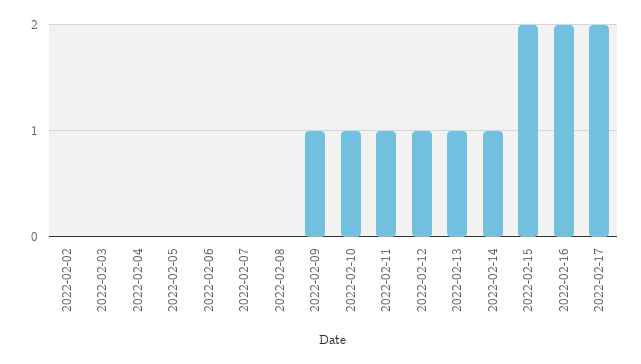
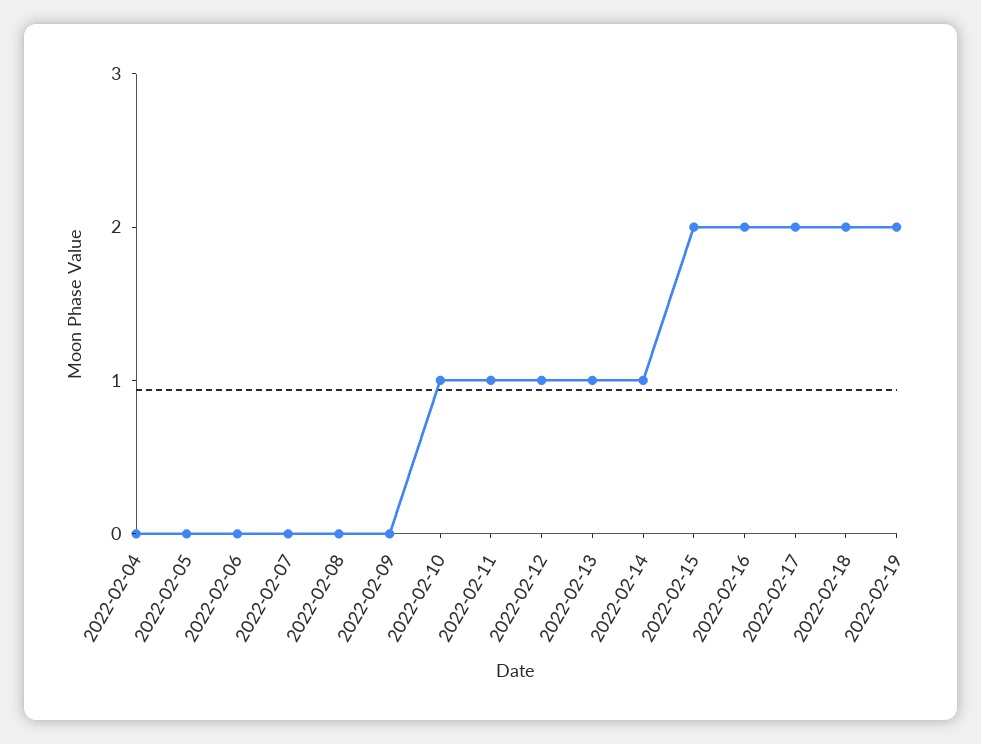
2022-02-02: 0 -> none
2022-02-03: 0 -> none
2022-02-09: 1 -> 0
2022-02-18: none -> 2
2022-02-19: none -> 2

